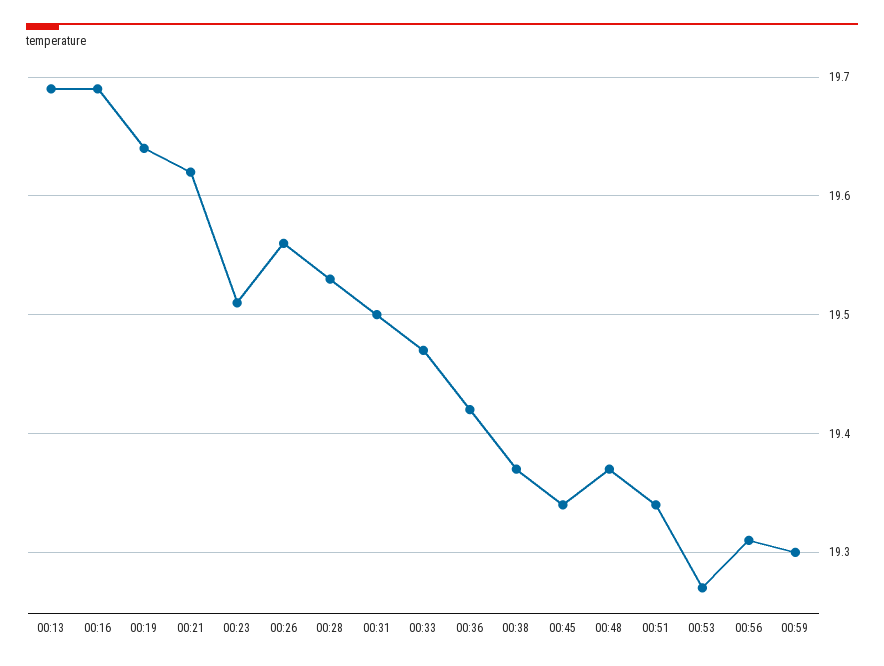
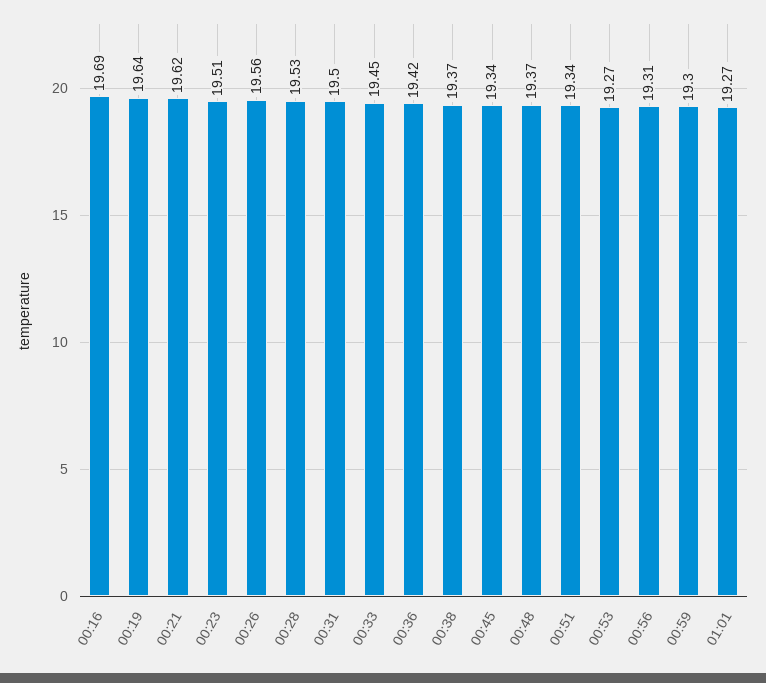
00:13: 19.69 -> none
00:33: 19.47 -> 19.45
01:01: none -> 19.27

